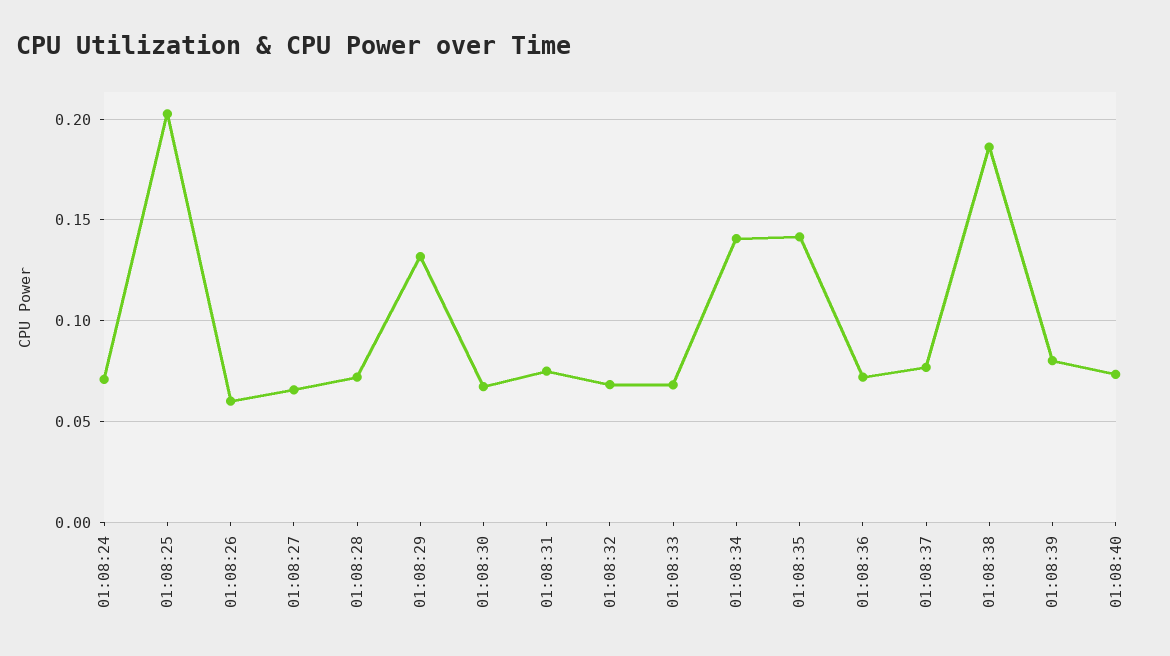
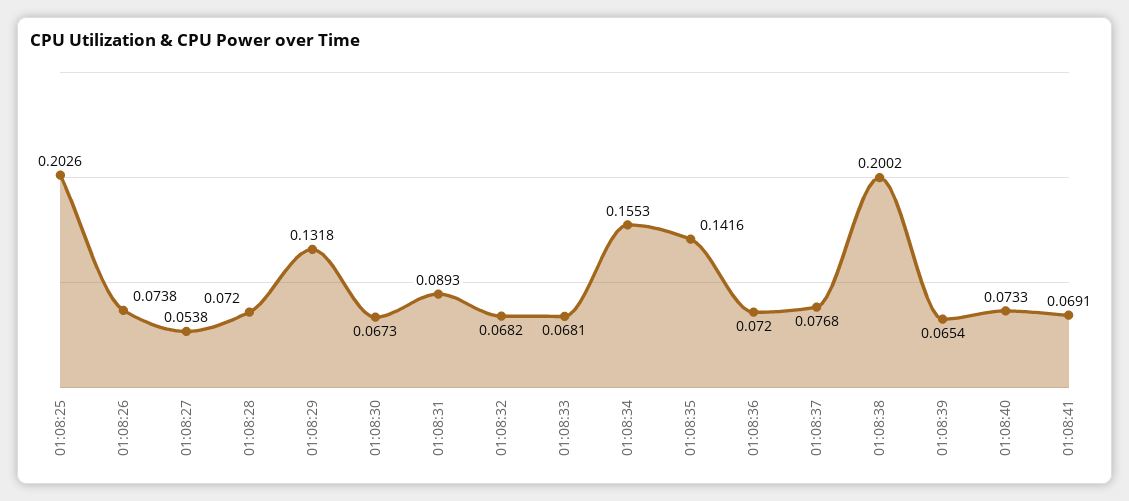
01:08:24: 0.07 -> none
01:08:26: 0.06 -> 0.0738
01:08:27: 0.065 -> 0.0538
01:08:31: 0.075 -> 0.0893
01:08:34: 0.14 -> 0.1553
01:08:38: 0.185 -> 0.2002
01:08:39: 0.08 -> 0.0654
01:08:41: none -> 0.0691

